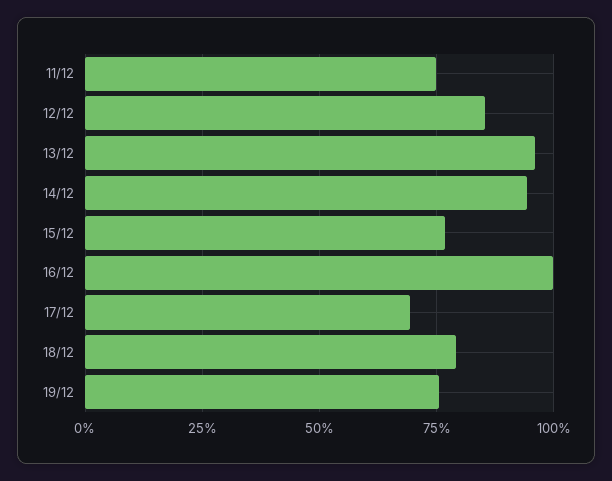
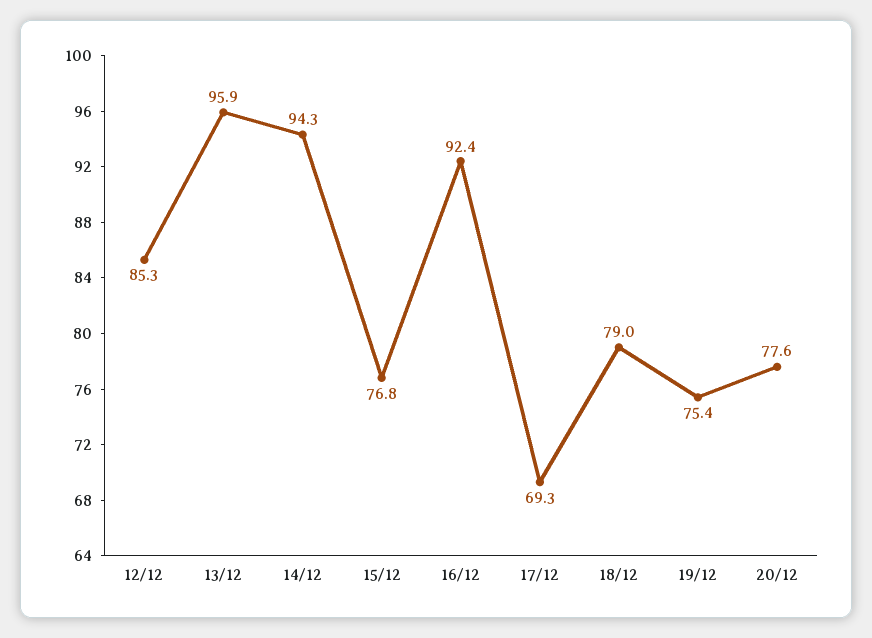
11/12: 75 -> none
16/12: 100 -> 92.4
20/12: none -> 77.6

